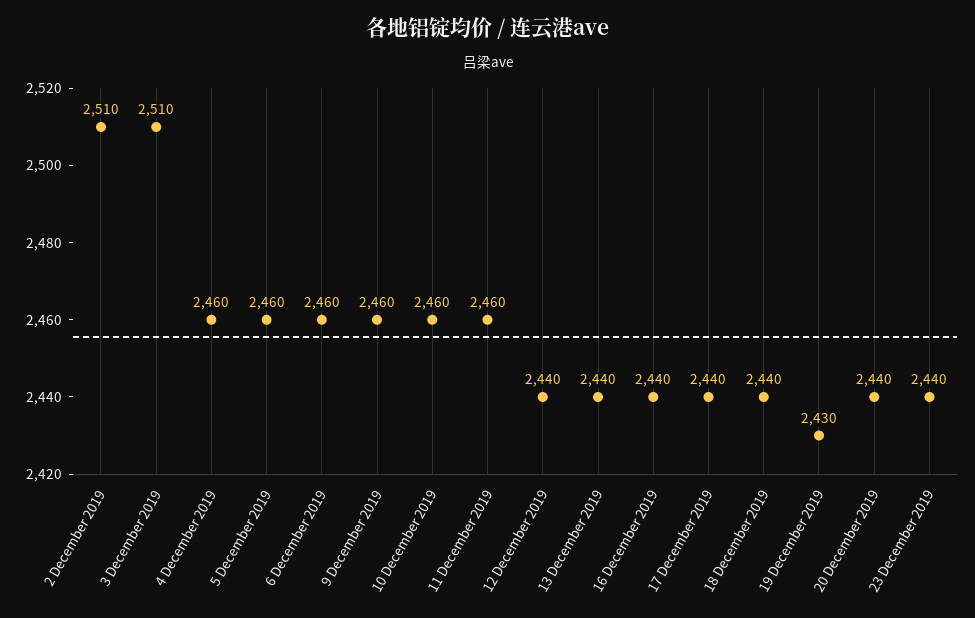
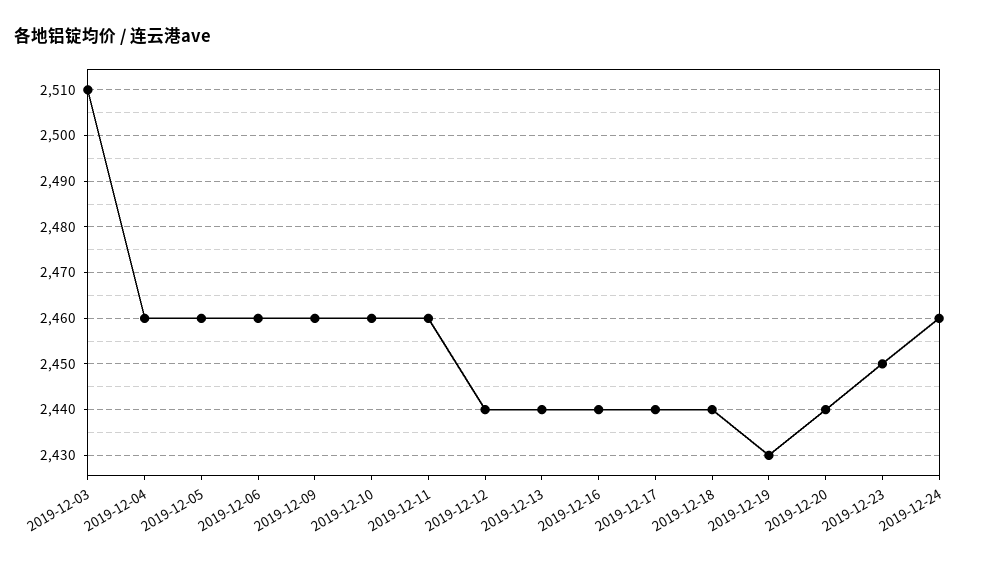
2 December 2019: 2510 -> none
23 December 2019: 2440 -> 2450
2019-12-24: none -> 2460

